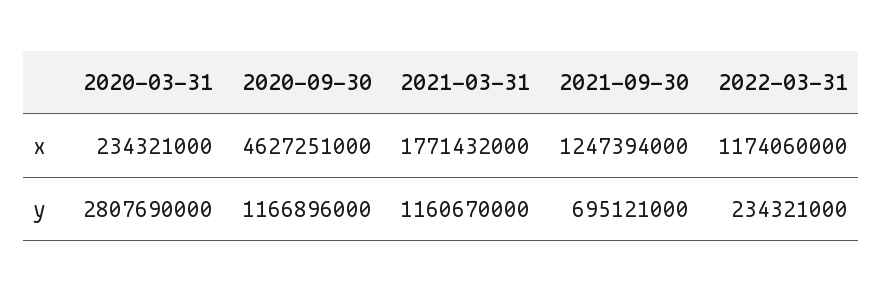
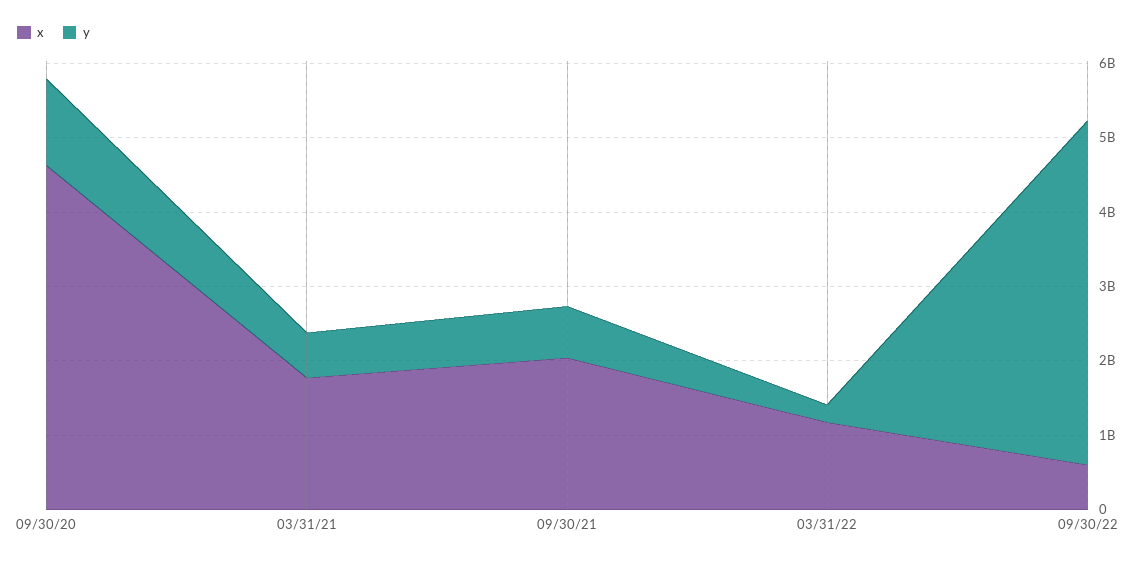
x, 2020-03-31: 234321000 -> none
x, 2021-09-30: 1247394000 -> 2000000000
y, 2020-03-31: 2807690000 -> none
y, 2021-03-31: 1160670000 -> 600000000
x, 09/30/22: none -> 600000000
y, 09/30/22: none -> 4600000000

